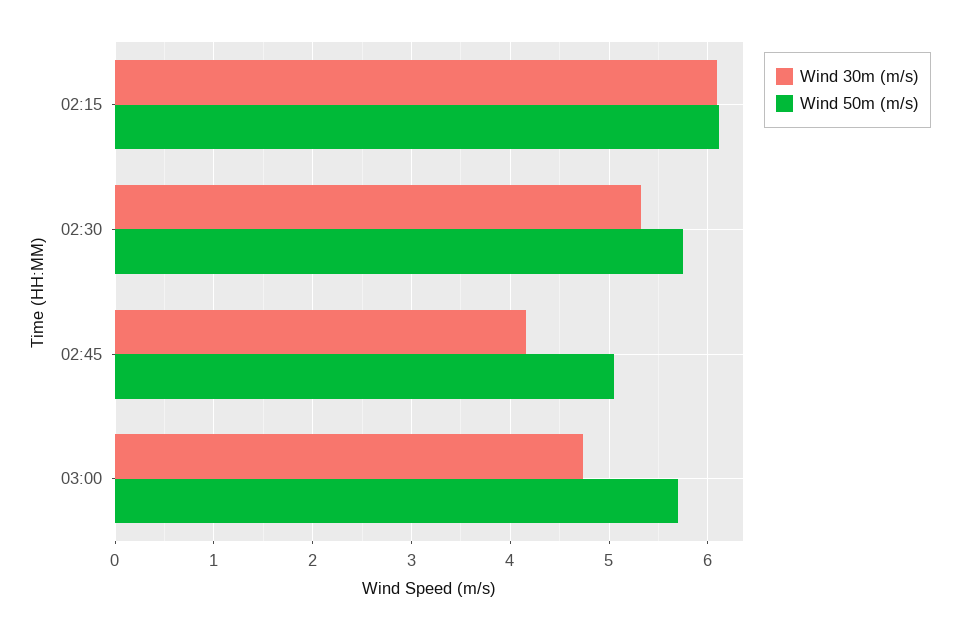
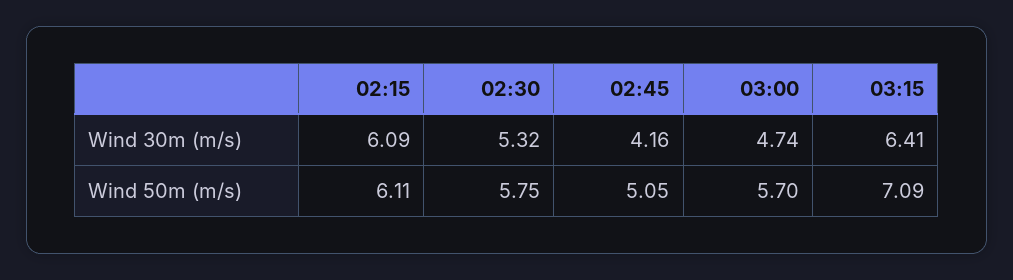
Wind 30m (m/s), 03:15: none -> 6.41
Wind 50m (m/s), 03:15: none -> 7.09

